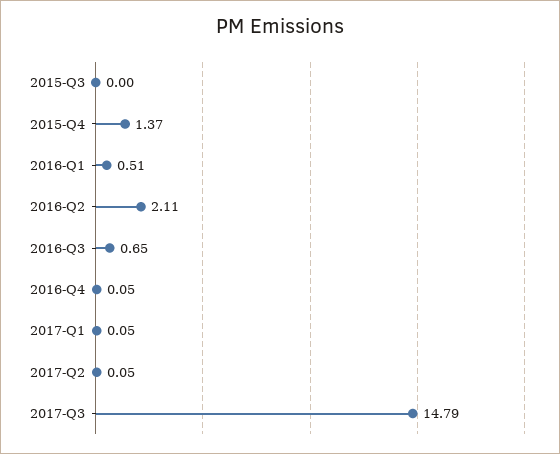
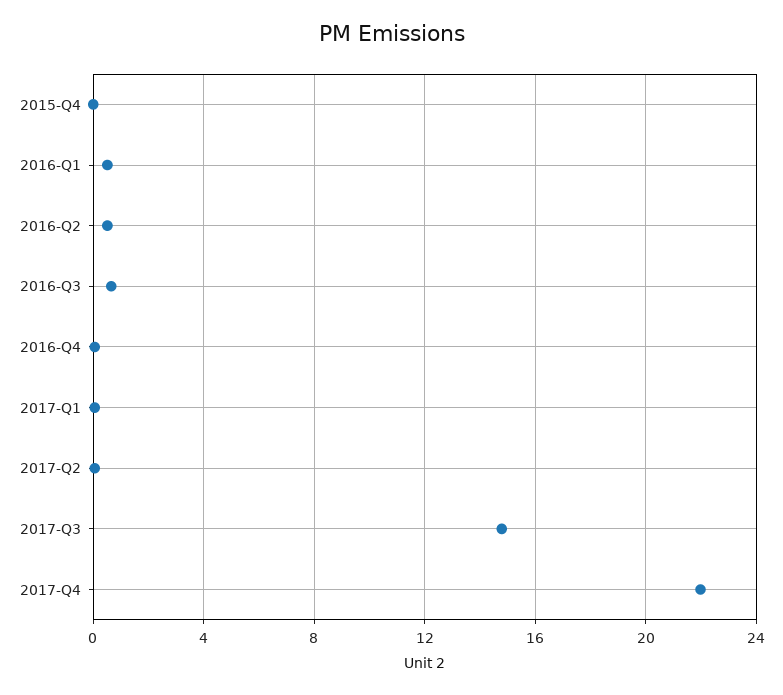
2015-Q3: 0 -> none
2015-Q4: 1.37 -> 0
2016-Q2: 2.11 -> 0.5
2017-Q4: none -> 22

